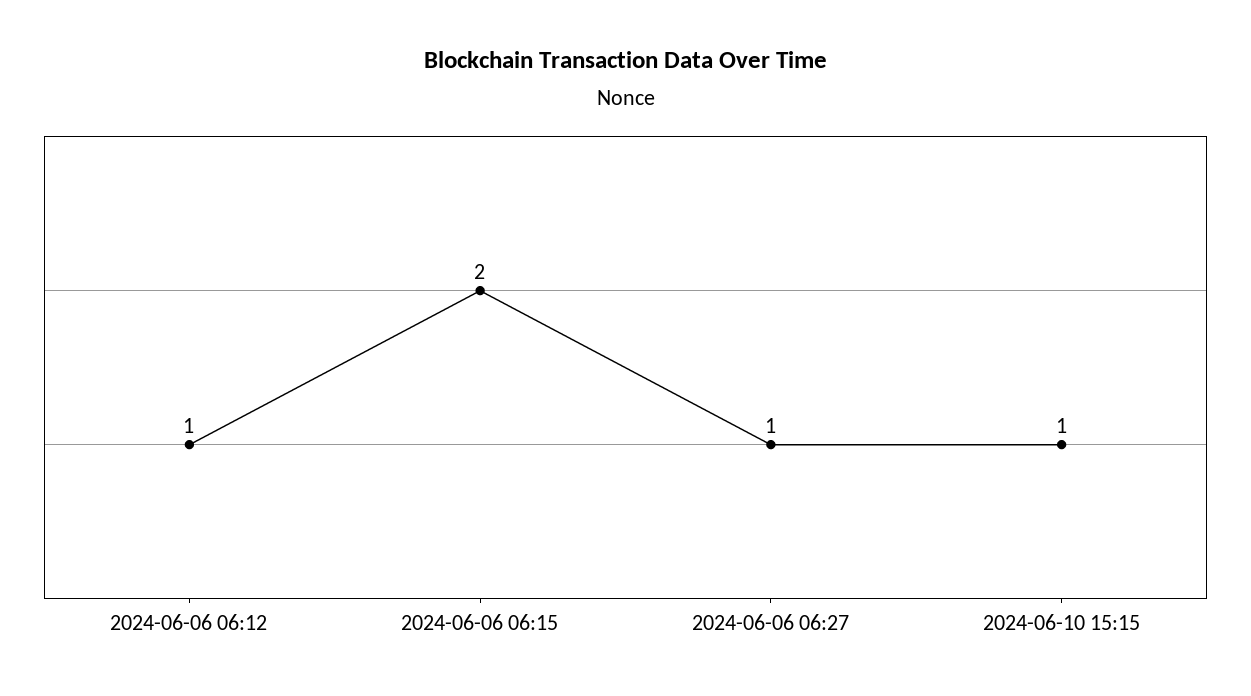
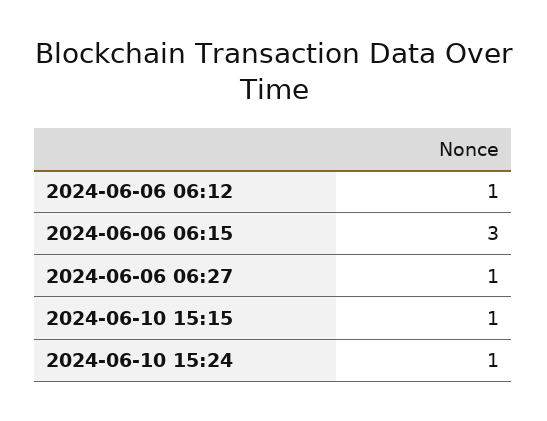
2024-06-06 06:15: 2 -> 3
2024-06-10 15:24: none -> 1

